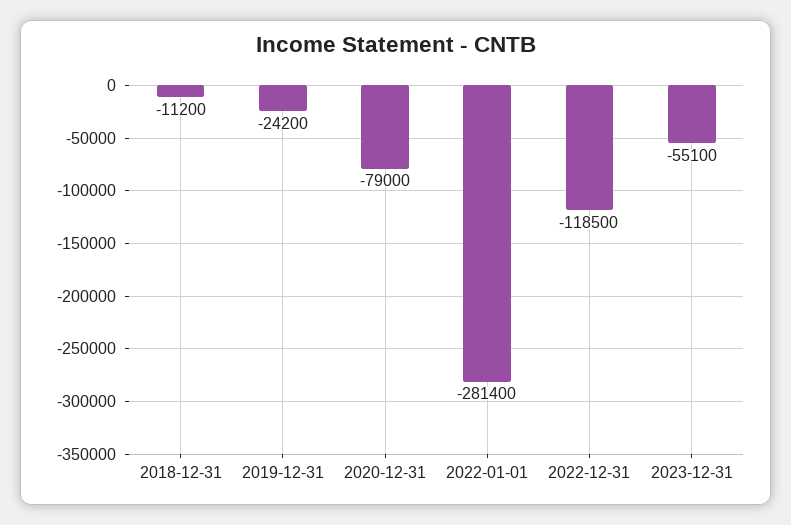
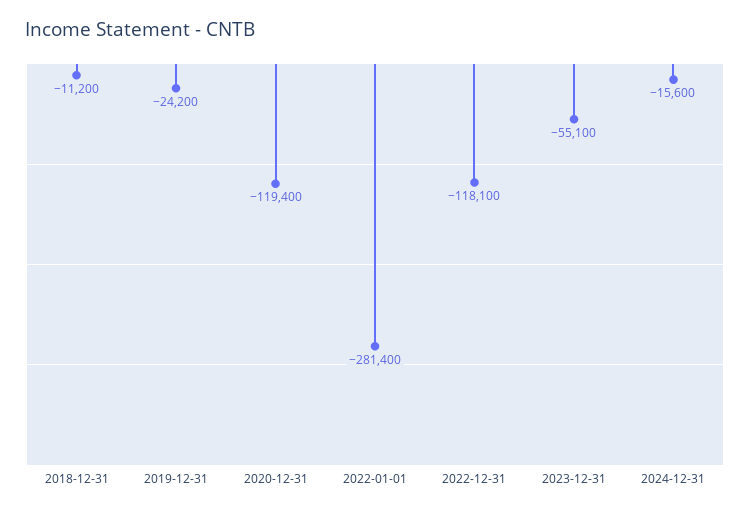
2020-12-31: -79000 -> -119400
2022-12-31: -118500 -> -118100
2024-12-31: none -> -15600

